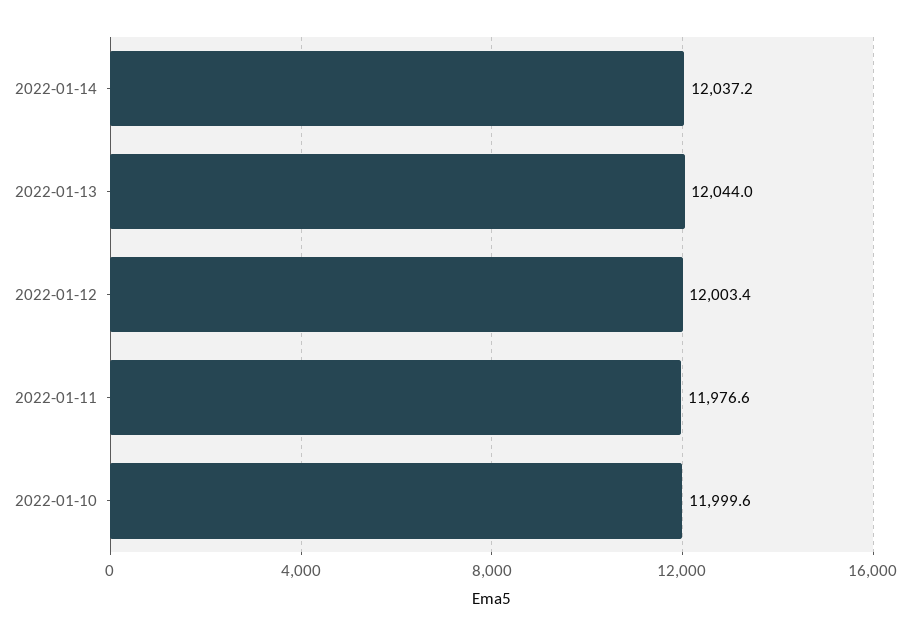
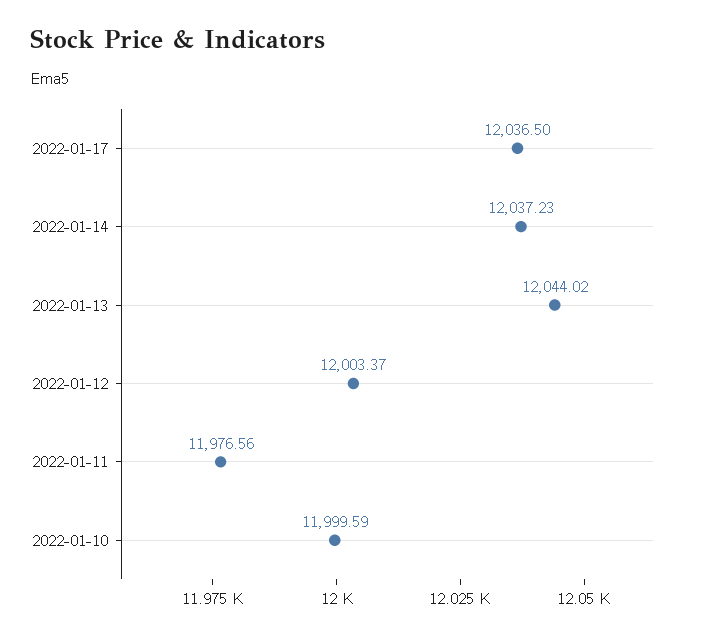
2022-01-17: none -> 12036.5

